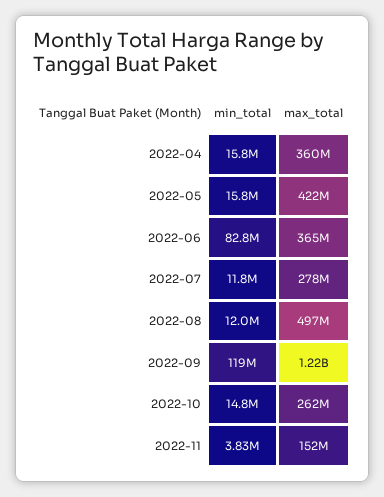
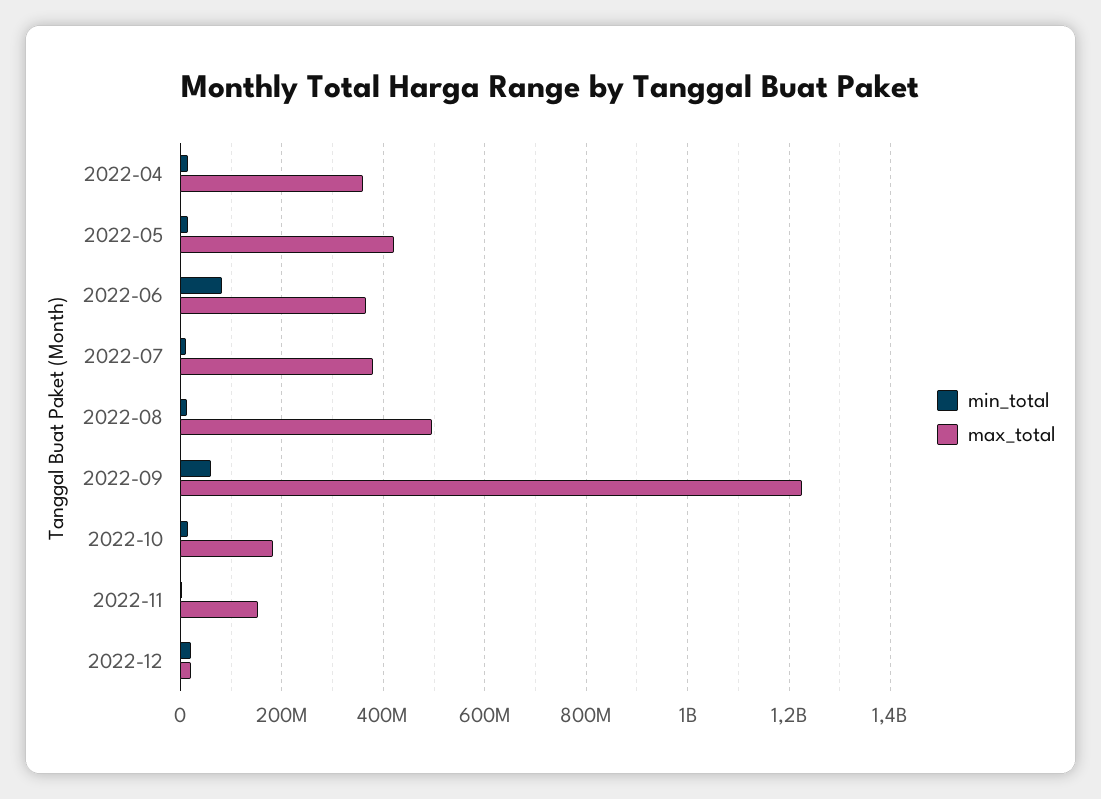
max_total, 2022-07: 278000000 -> 380000000
min_total, 2022-09: 119000000 -> 60000000
max_total, 2022-10: 262000000 -> 180000000
min_total, 2022-12: none -> 20000000
max_total, 2022-12: none -> 20000000

